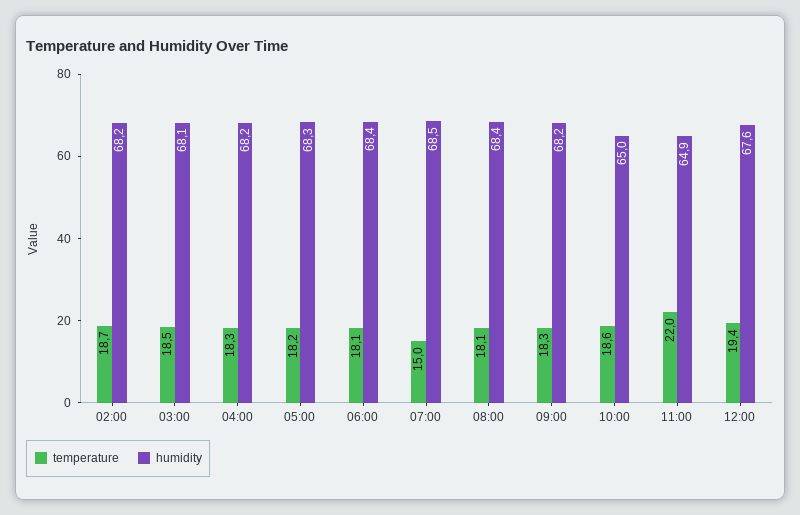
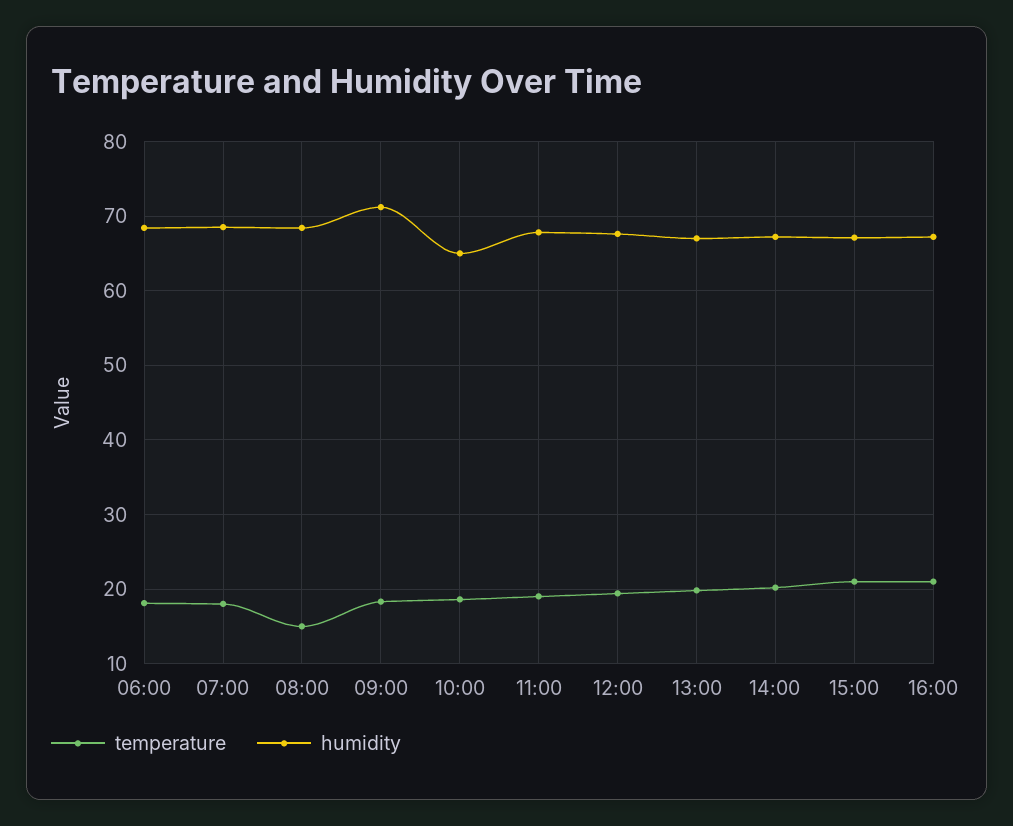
temperature, 02:00: 18.7 -> none
humidity, 02:00: 68.2 -> none
temperature, 03:00: 18.5 -> none
humidity, 03:00: 68.1 -> none
temperature, 04:00: 18.3 -> none
humidity, 04:00: 68.2 -> none
temperature, 05:00: 18.2 -> none
humidity, 05:00: 68.3 -> none
temperature, 07:00: 15 -> 18
temperature, 08:00: 18.1 -> 15
humidity, 09:00: 68.2 -> 71
temperature, 11:00: 22 -> 19
humidity, 11:00: 64.9 -> 68
temperature, 13:00: none -> 20
humidity, 13:00: none -> 67
temperature, 14:00: none -> 20
humidity, 14:00: none -> 67
temperature, 15:00: none -> 21
humidity, 15:00: none -> 67
temperature, 16:00: none -> 21
humidity, 16:00: none -> 67

